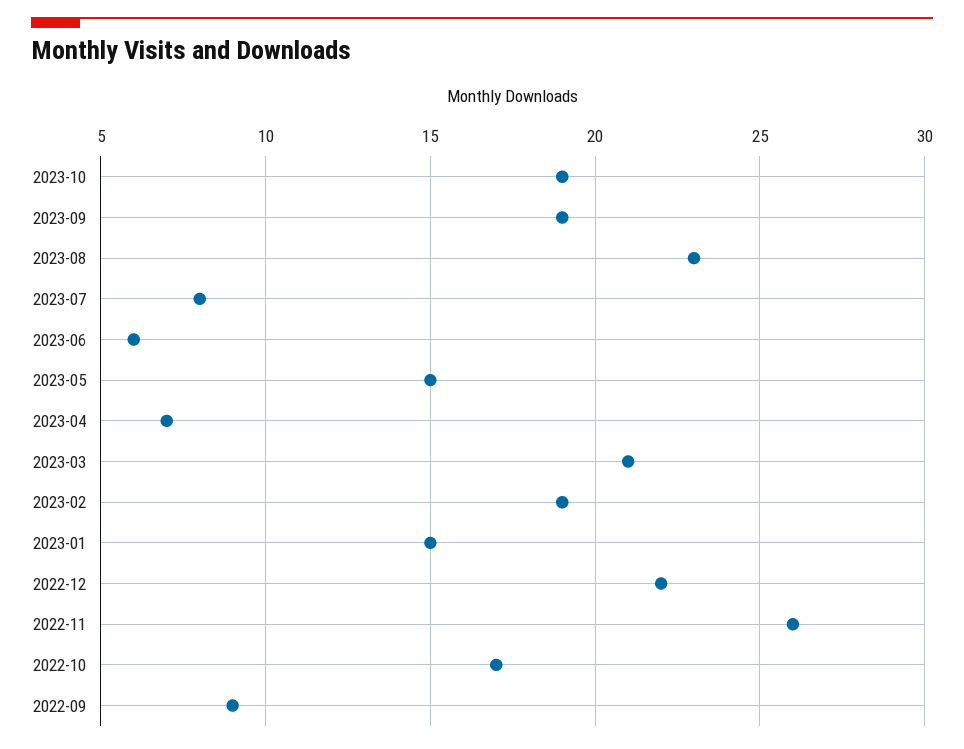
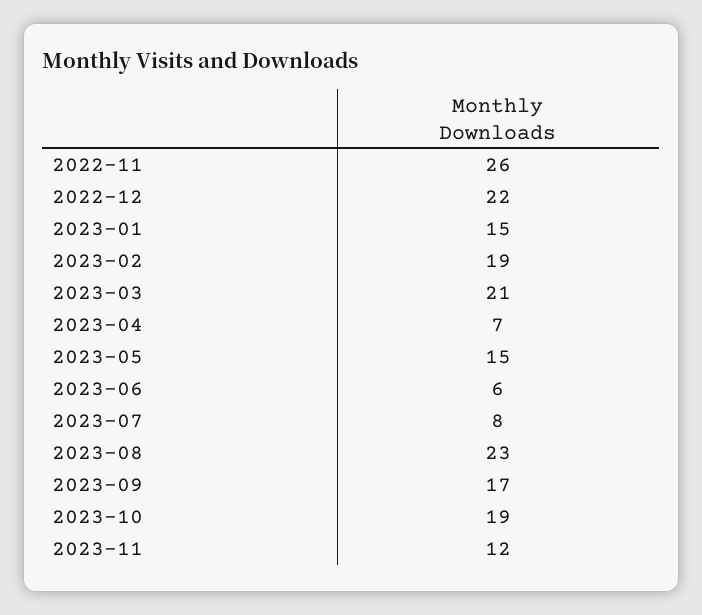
2023-09: 19 -> 17
2022-10: 17 -> none
2022-09: 9 -> none
2023-11: none -> 12

